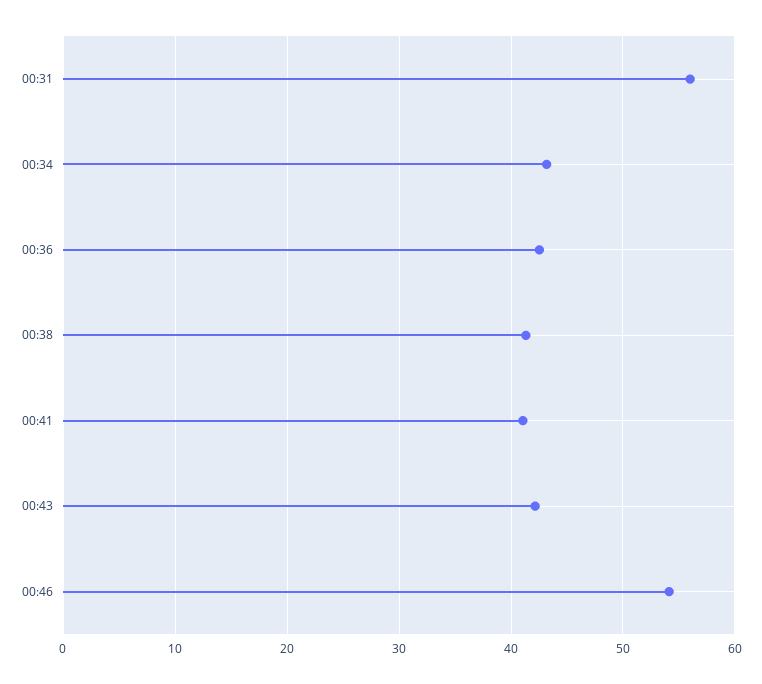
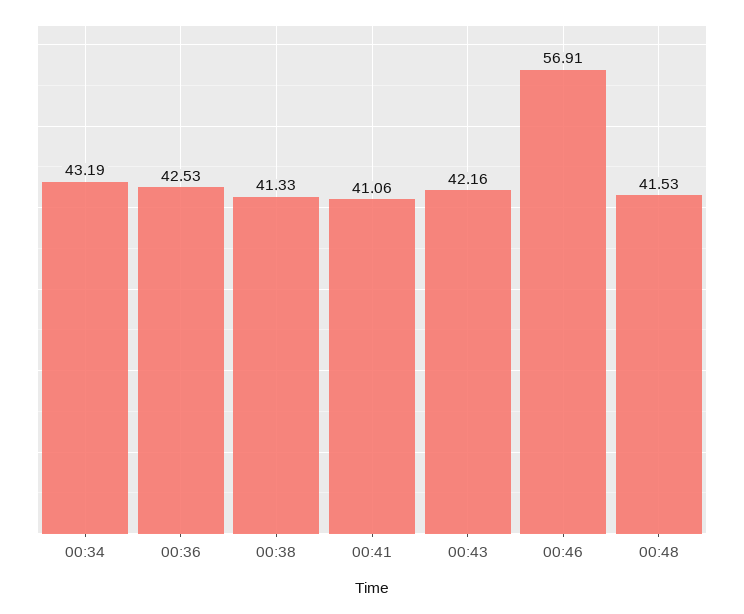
00:31: 56 -> none
00:46: 54 -> 56.91
00:48: none -> 41.53

